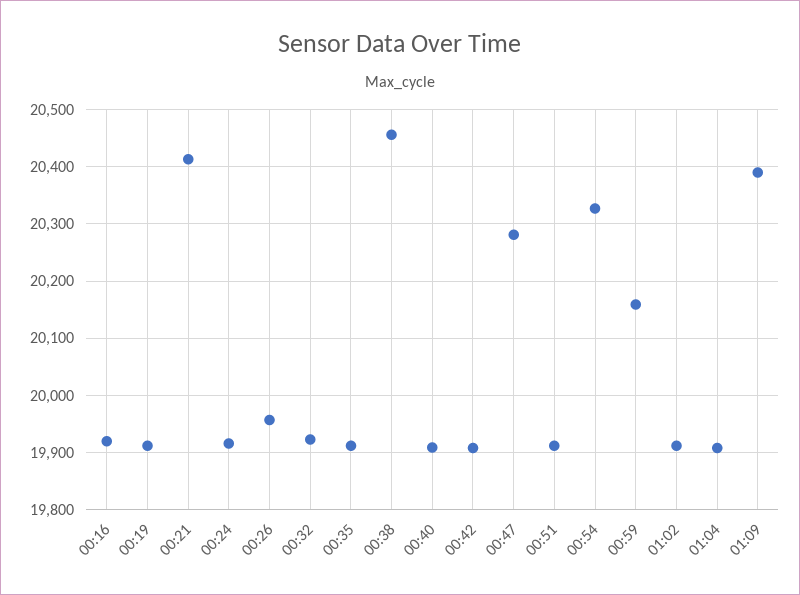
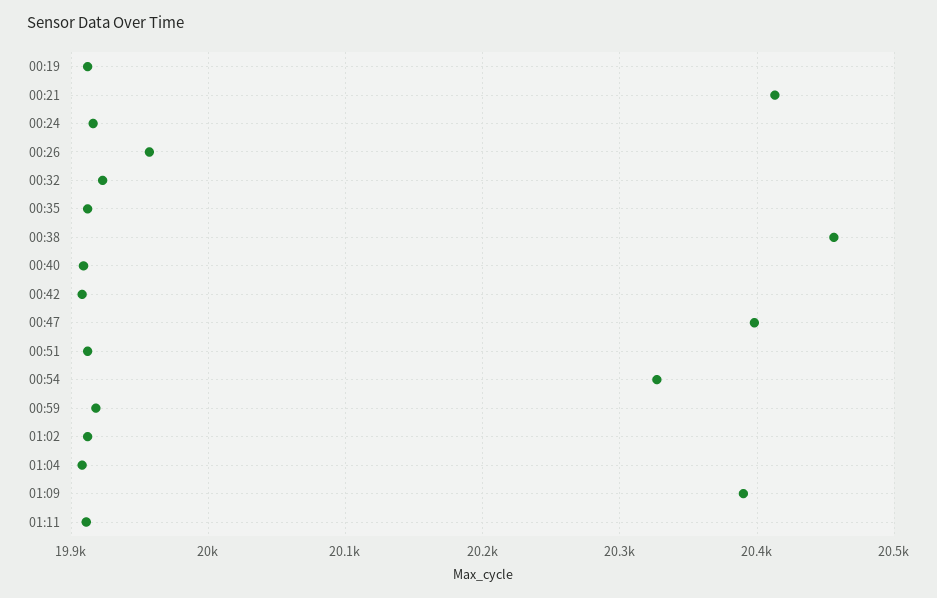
00:16: 19920 -> none
00:47: 20280 -> 20400
00:59: 20160 -> 19920
01:11: none -> 19910

